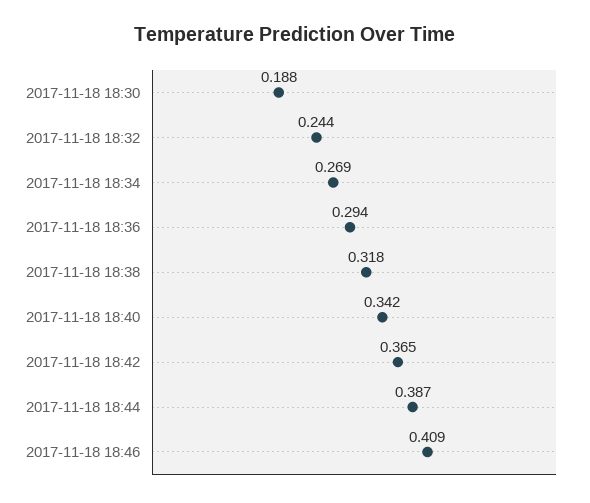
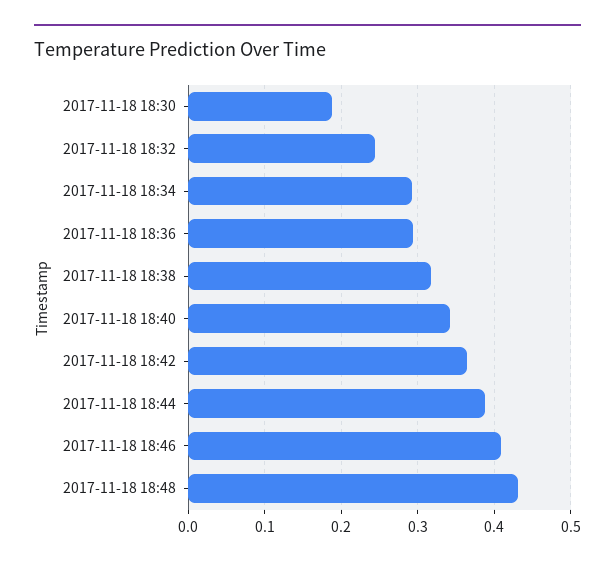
2017-11-18 18:34: 0.269 -> 0.29
2017-11-18 18:48: none -> 0.43

